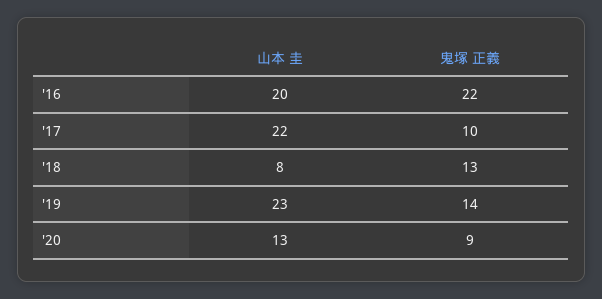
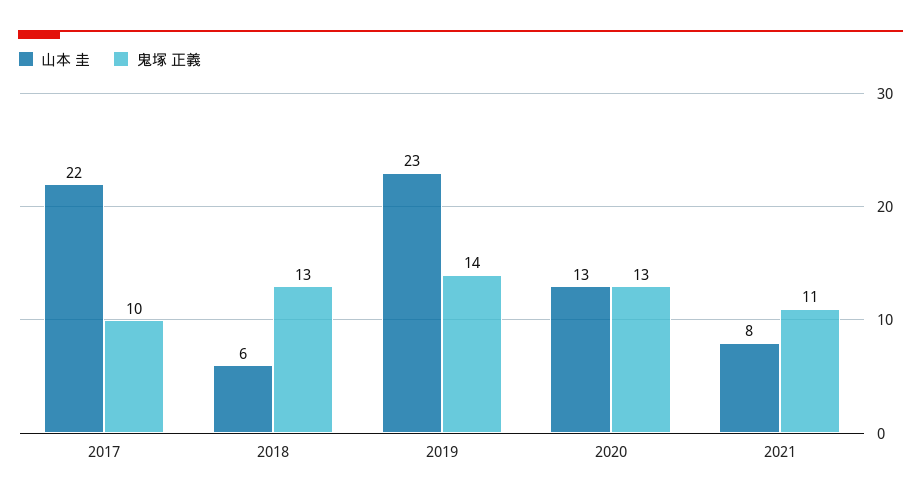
山本 圭, '16: 20 -> none
鬼塚 正義, '16: 22 -> none
山本 圭, '18: 8 -> 6
鬼塚 正義, '20: 9 -> 13
山本 圭, 2021: none -> 8
鬼塚 正義, 2021: none -> 11

